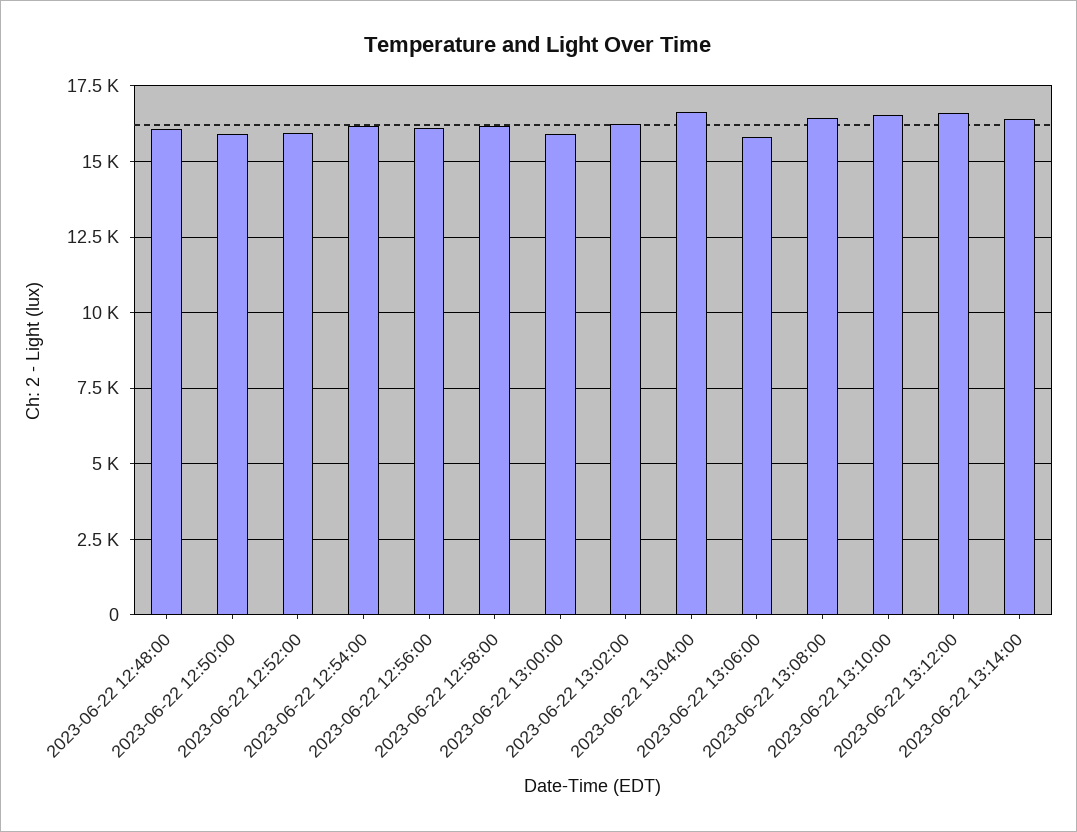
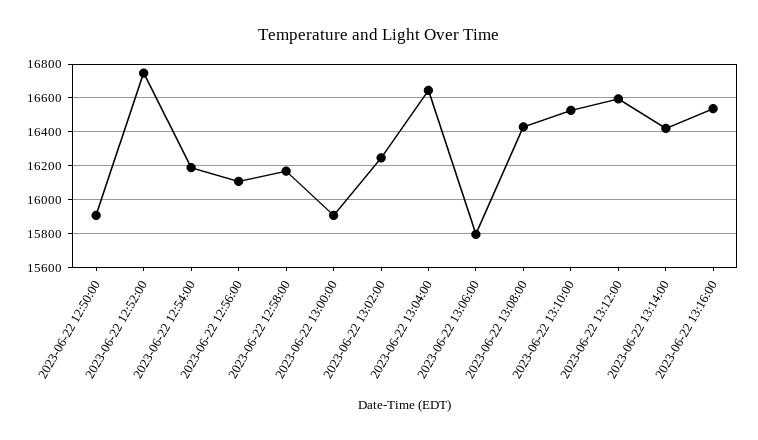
2023-06-22 12:48:00: 16000 -> none
2023-06-22 12:52:00: 16000 -> 16750
2023-06-22 13:16:00: none -> 16550

